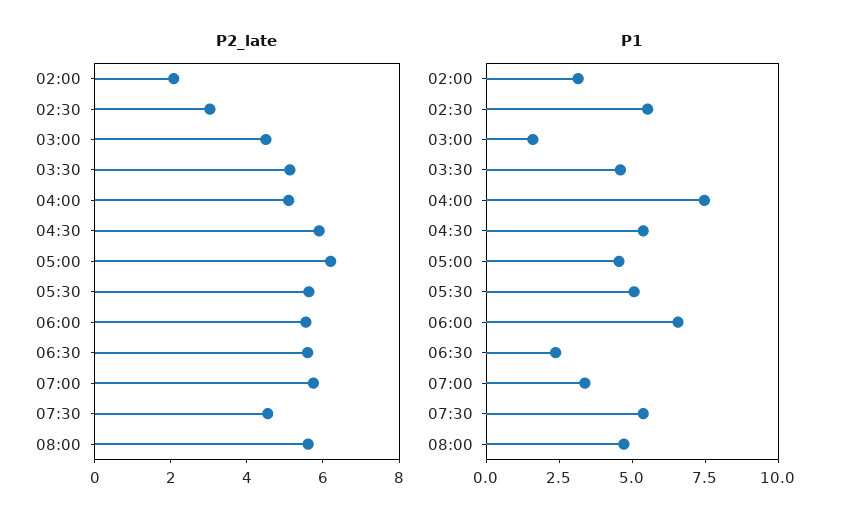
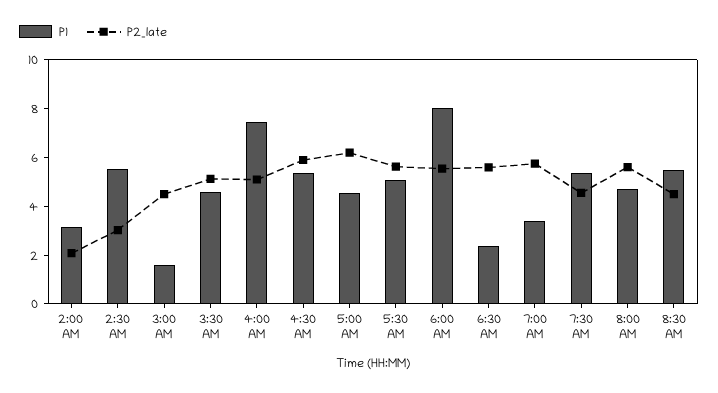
P1, 06:00: 6.5 -> 8
P1, 8:30 AM: none -> 5.5
P2_late, 8:30 AM: none -> 4.5

